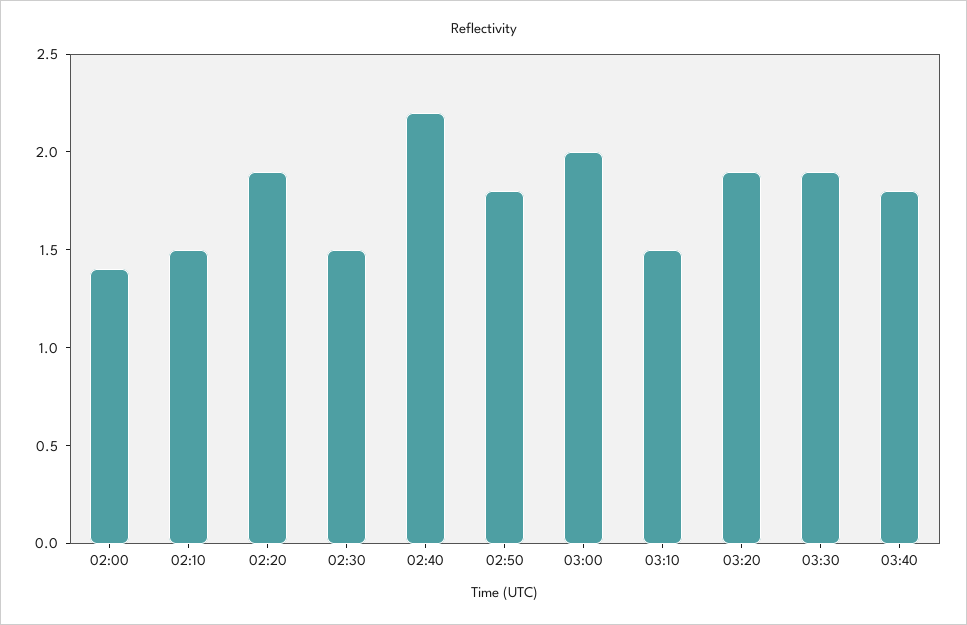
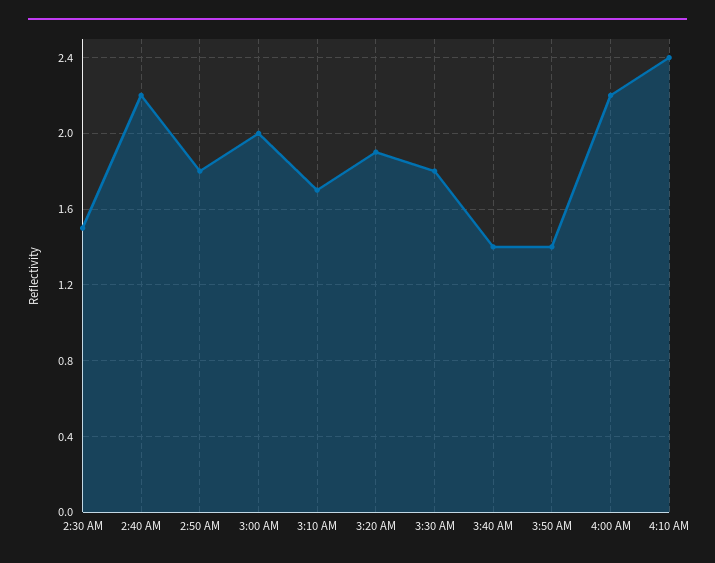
02:00: 1.4 -> none
02:10: 1.5 -> none
02:20: 1.9 -> none
03:10: 1.5 -> 1.7
03:30: 1.9 -> 1.8
03:40: 1.8 -> 1.4
3:50 AM: none -> 1.4
4:00 AM: none -> 2.2
4:10 AM: none -> 2.4

